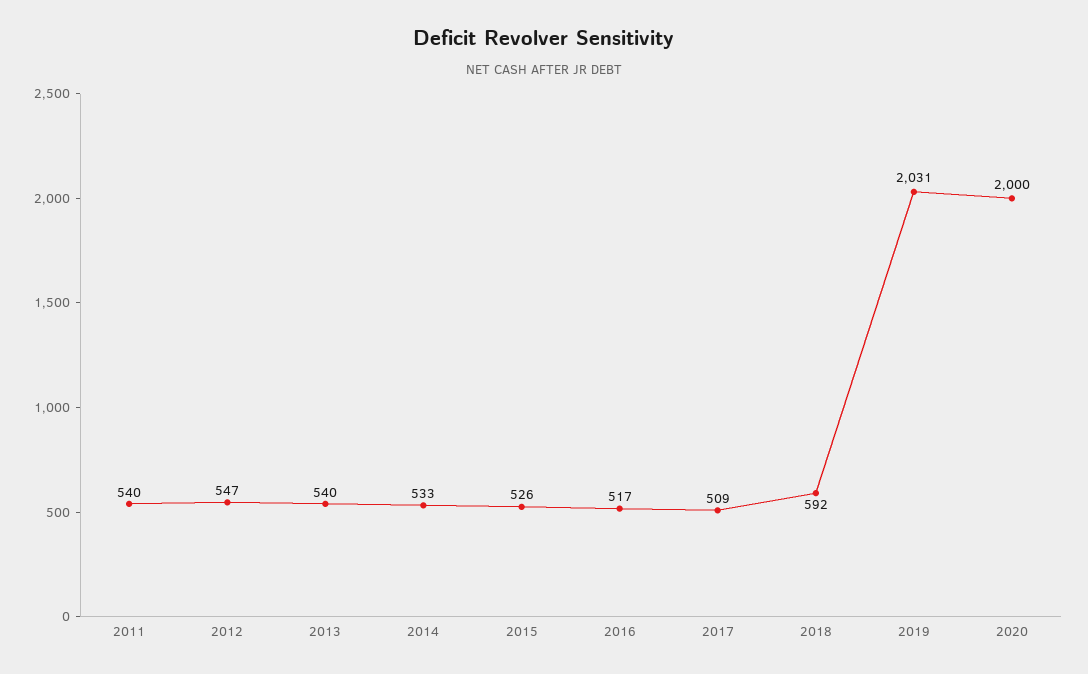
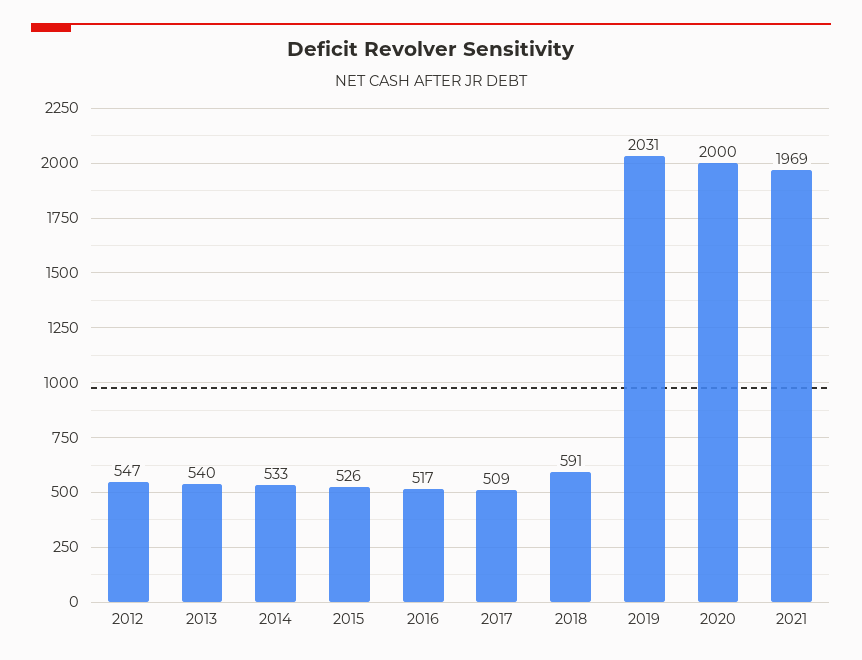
2011: 540 -> none
2018: 592 -> 591
2021: none -> 1969

